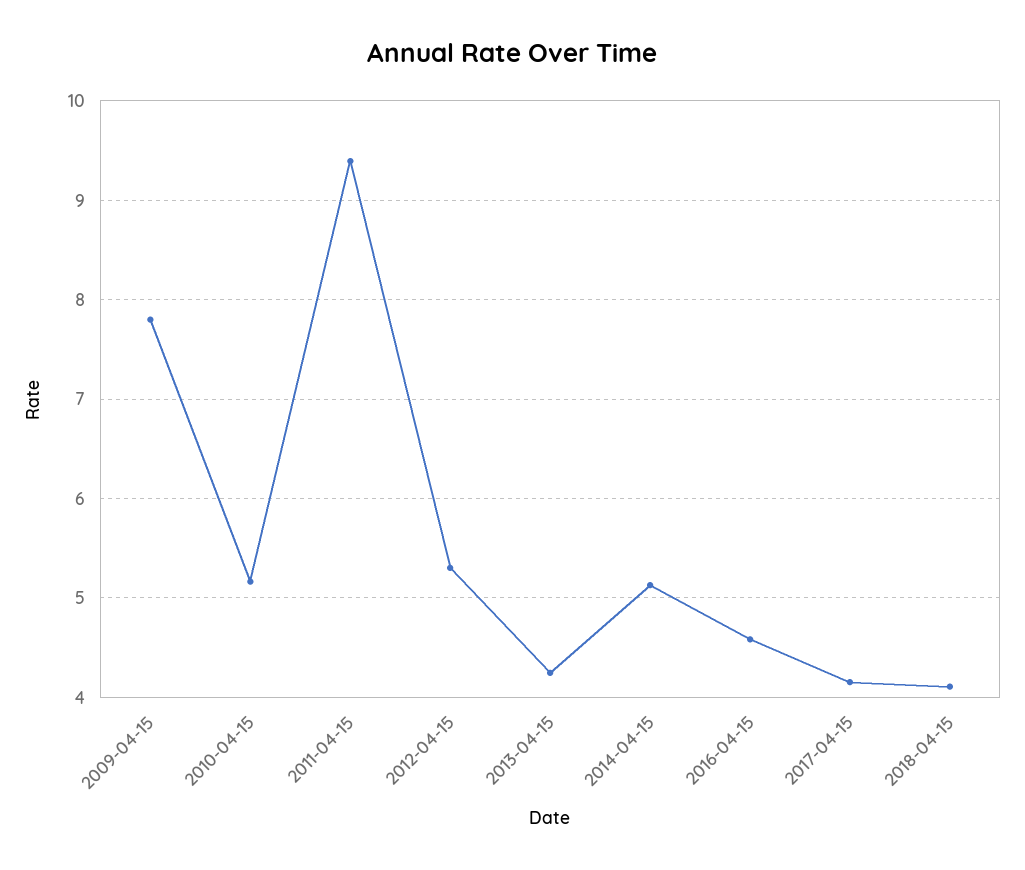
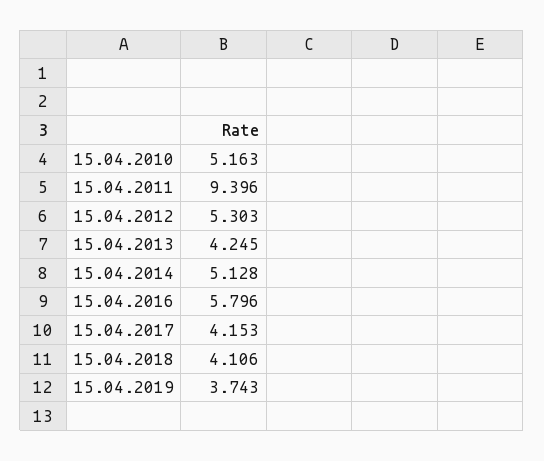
2009-04-15: 7.8 -> none
2016-04-15: 4.6 -> 5.796
15.04.2019: none -> 3.743

